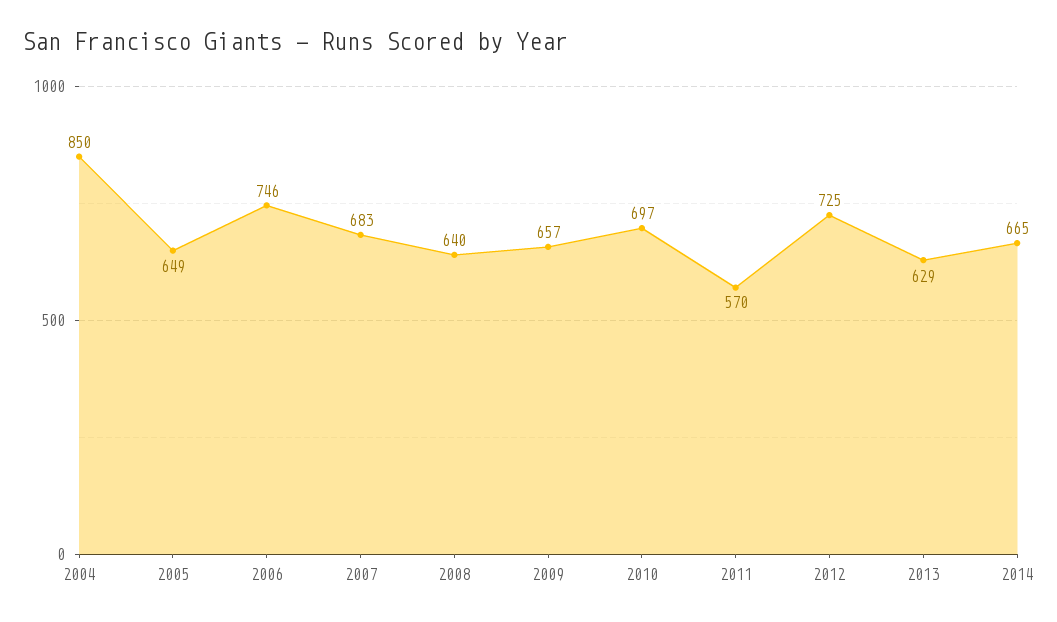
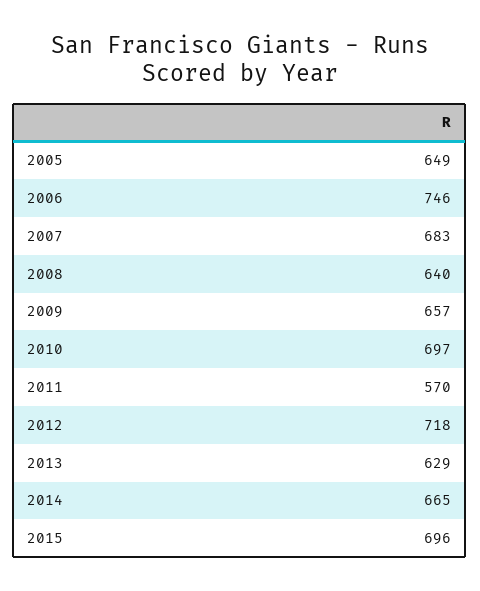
2004: 850 -> none
2012: 725 -> 718
2015: none -> 696

